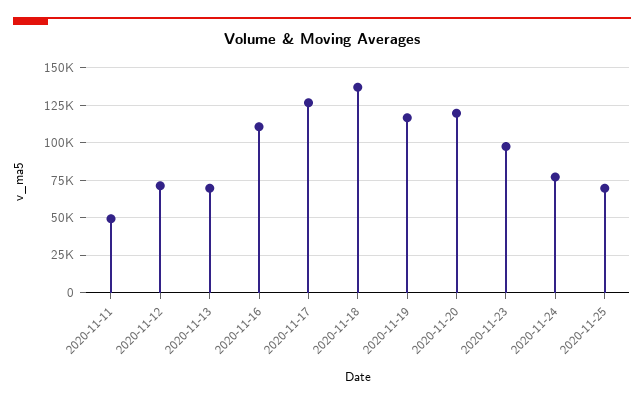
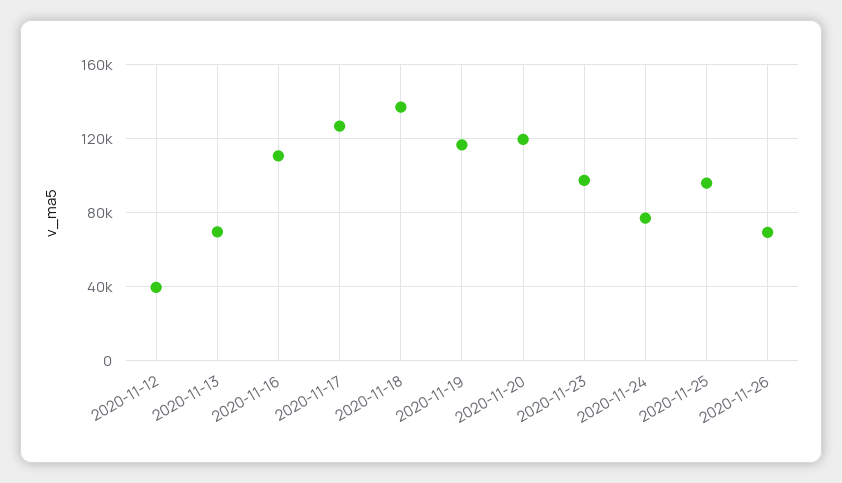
2020-11-11: 50000 -> none
2020-11-12: 70000 -> 40000
2020-11-25: 70000 -> 95000
2020-11-26: none -> 70000

